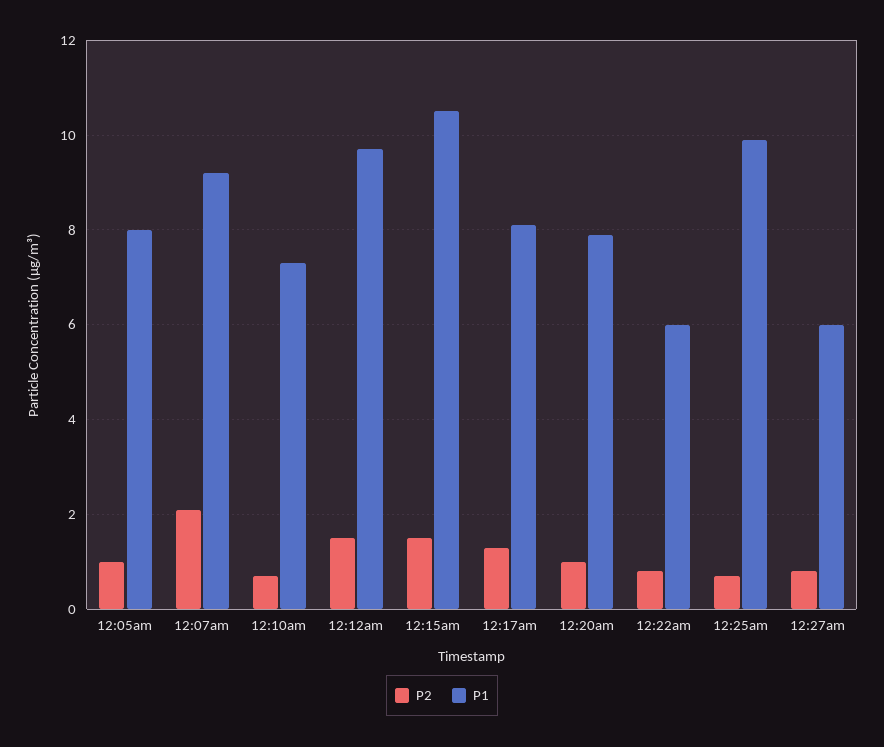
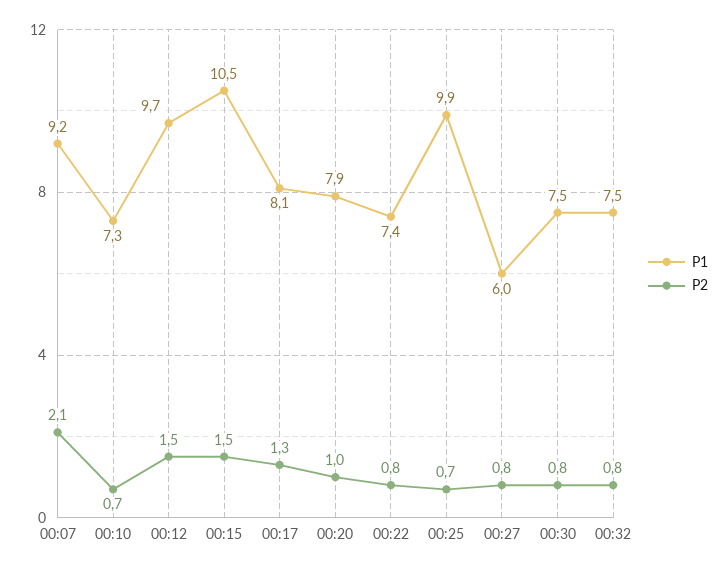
P2, 12:05am: 1 -> none
P1, 12:05am: 8 -> none
P1, 12:22am: 6 -> 7.4
P1, 00:30: none -> 7.5
P2, 00:30: none -> 0.8
P1, 00:32: none -> 7.5
P2, 00:32: none -> 0.8

